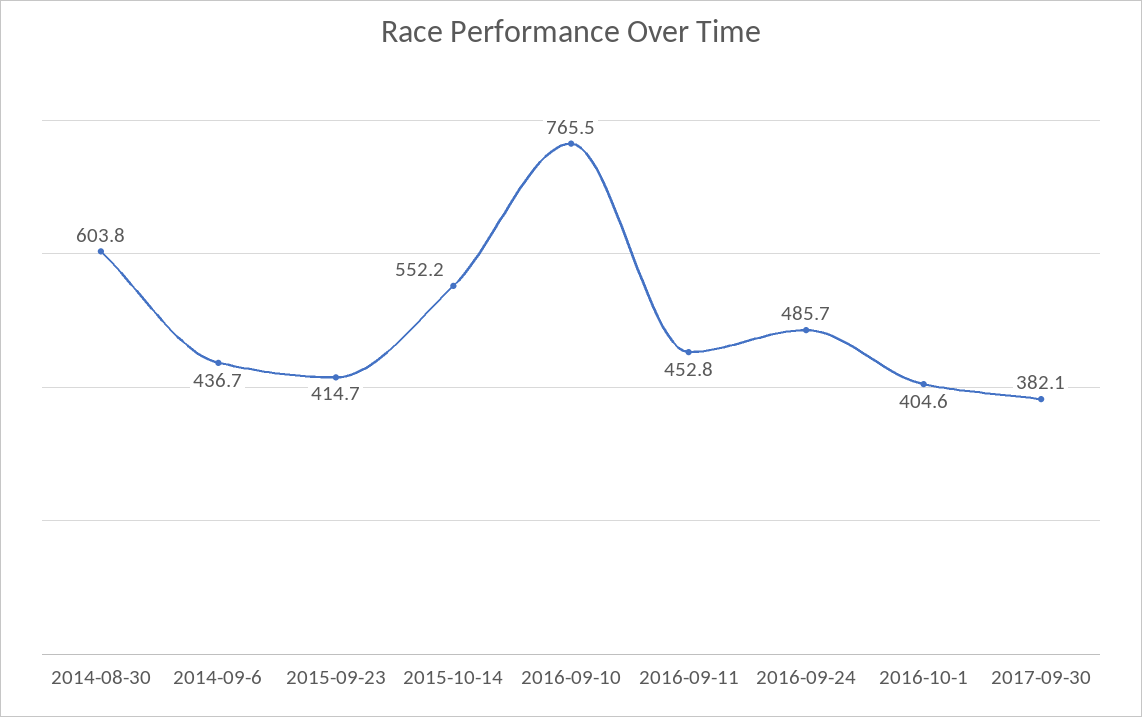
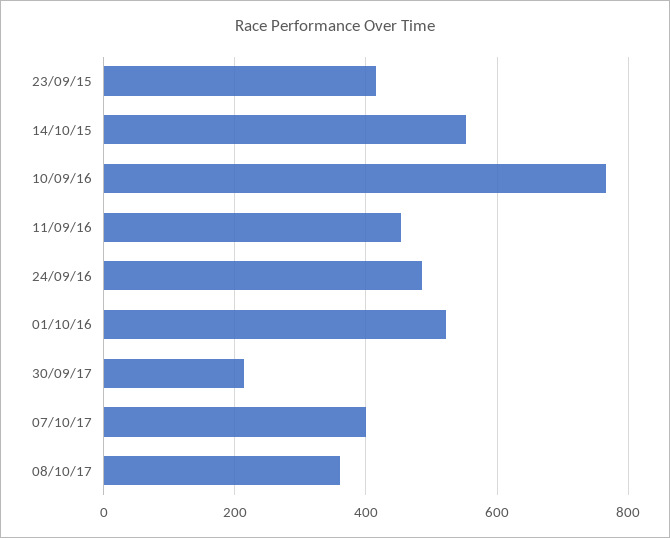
2014-08-30: 603.8 -> none
2014-09-6: 436.7 -> none
2016-10-1: 404.6 -> 520
2017-09-30: 382.1 -> 220
07/10/17: none -> 400
08/10/17: none -> 360

